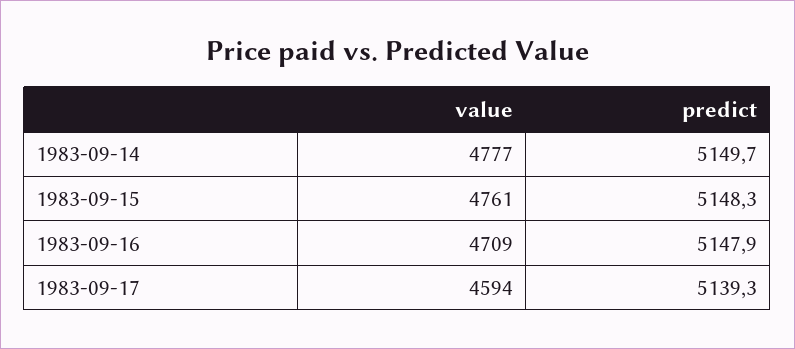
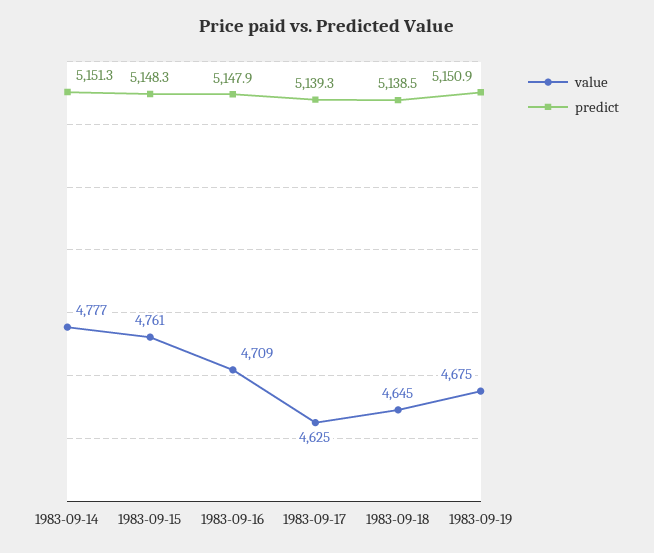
predict, 1983-09-14: 5149.7 -> 5151.3
value, 1983-09-17: 4594 -> 4625
value, 1983-09-18: none -> 4645
predict, 1983-09-18: none -> 5138.5
value, 1983-09-19: none -> 4675
predict, 1983-09-19: none -> 5150.9

